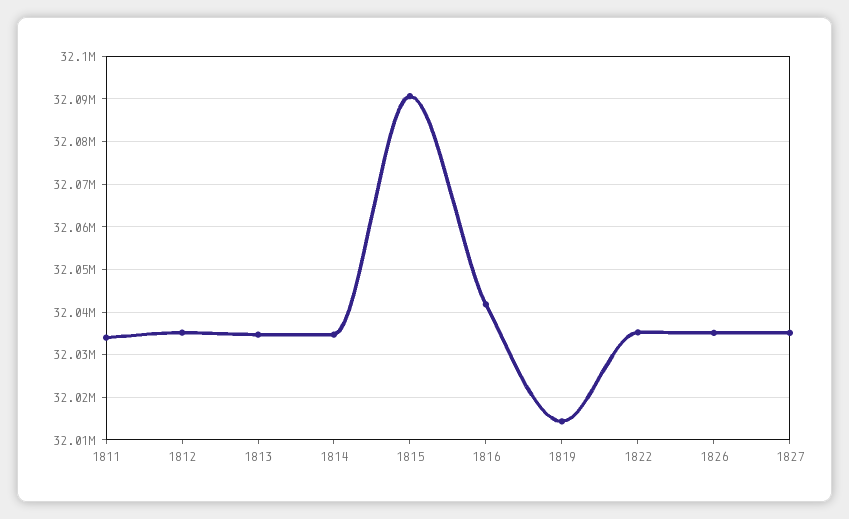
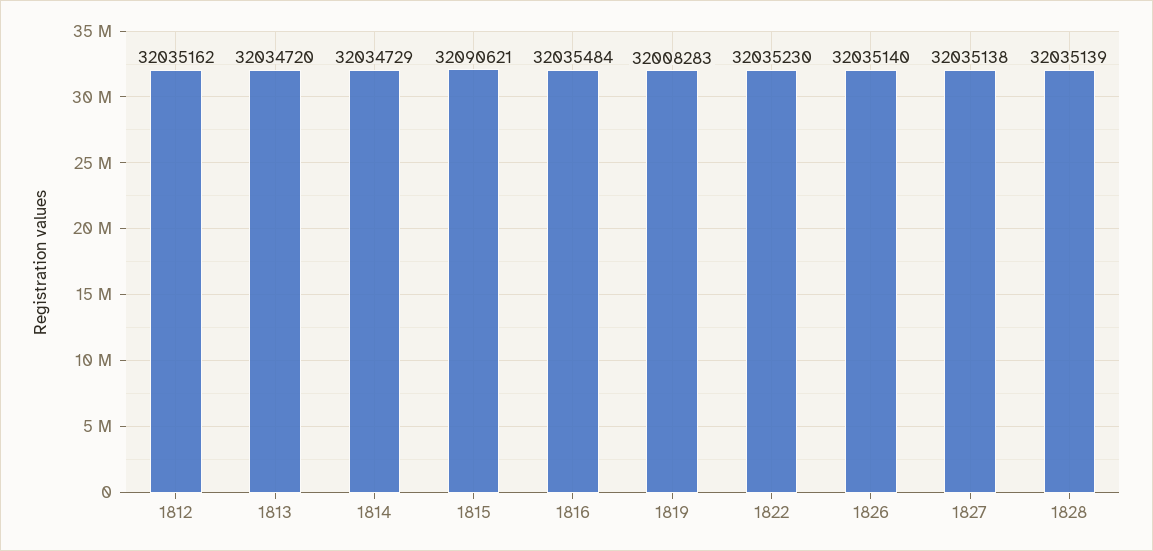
1811: 32034000 -> none
1816: 32042000 -> 32035484
1819: 32014000 -> 32008283
1828: none -> 32035139

